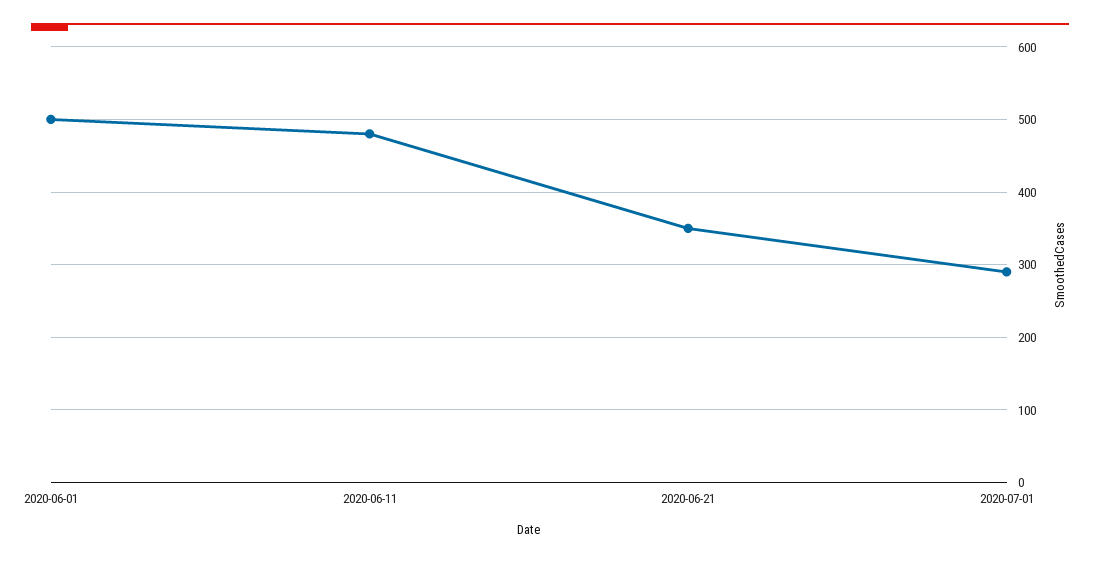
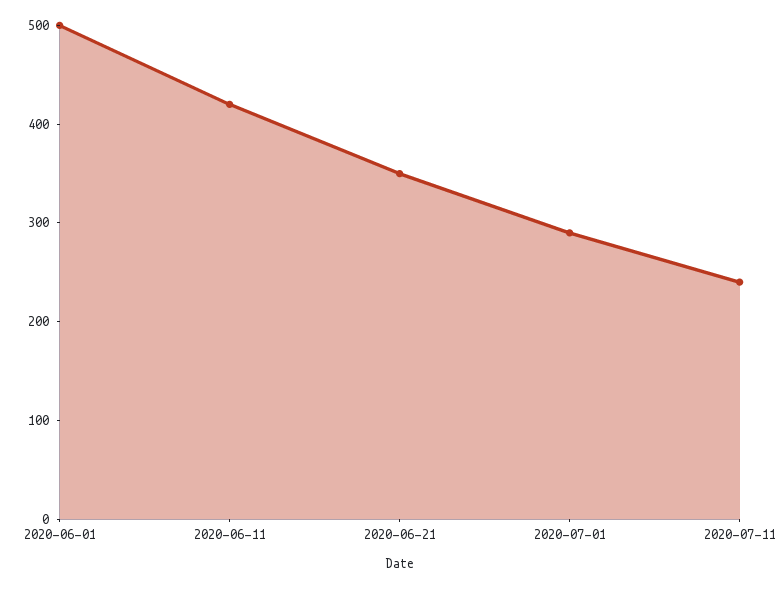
2020-06-11: 480 -> 420
2020-07-11: none -> 240

